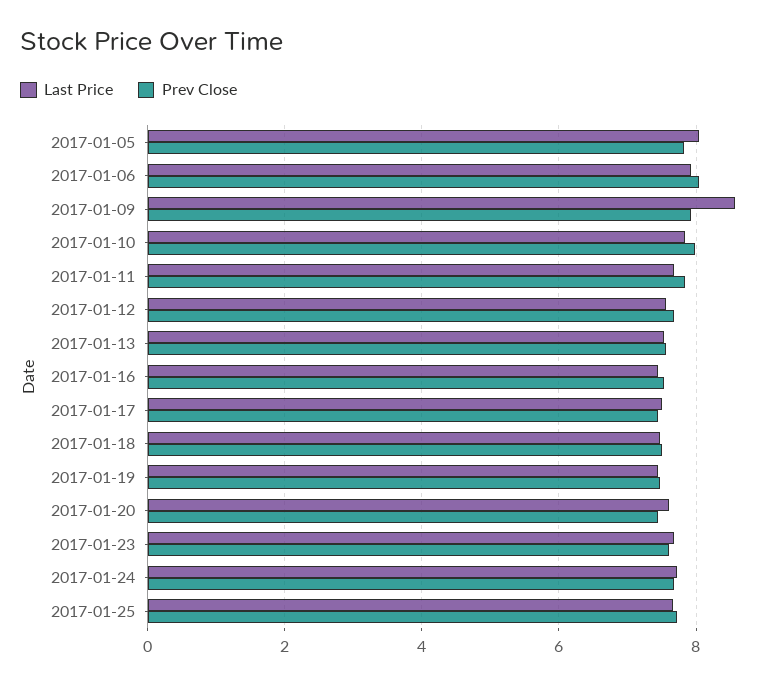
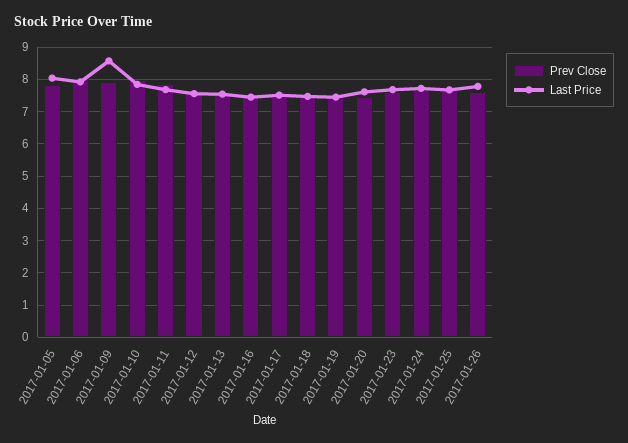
Prev Close, 2017-01-26: none -> 7.6
Last Price, 2017-01-26: none -> 7.8

